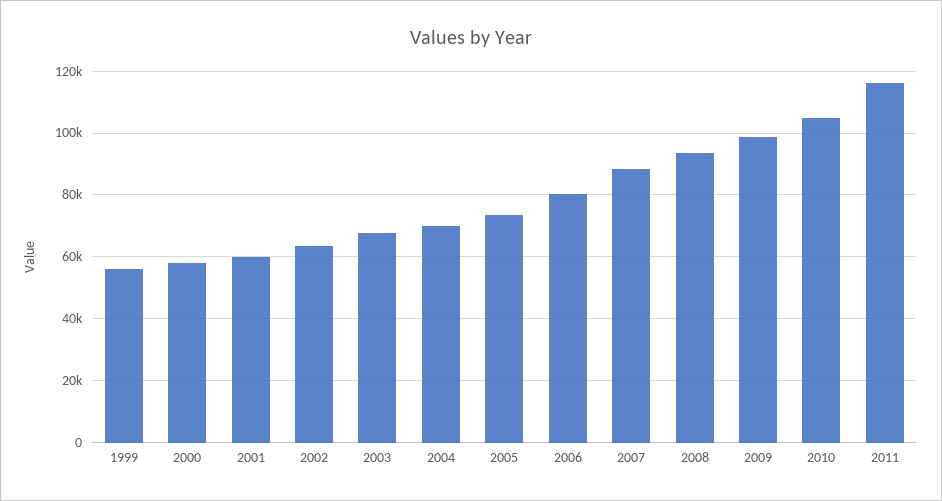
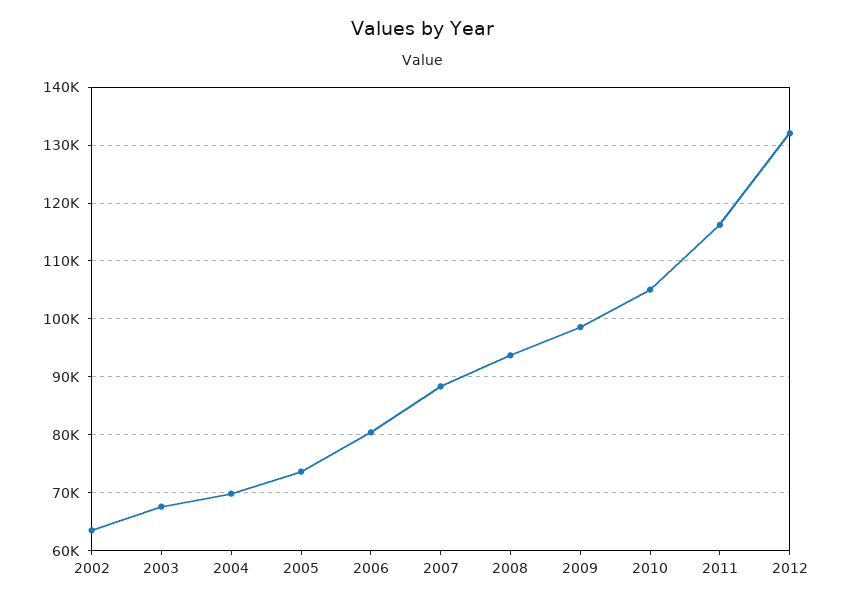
1999: 56000 -> none
2000: 58000 -> none
2001: 60000 -> none
2012: none -> 132000

